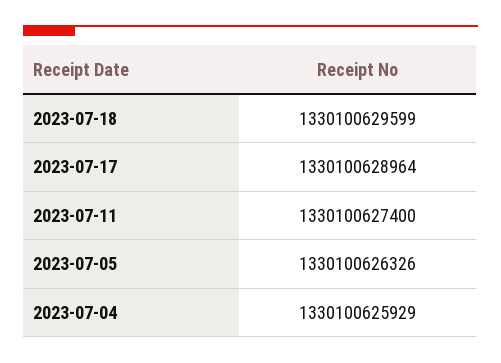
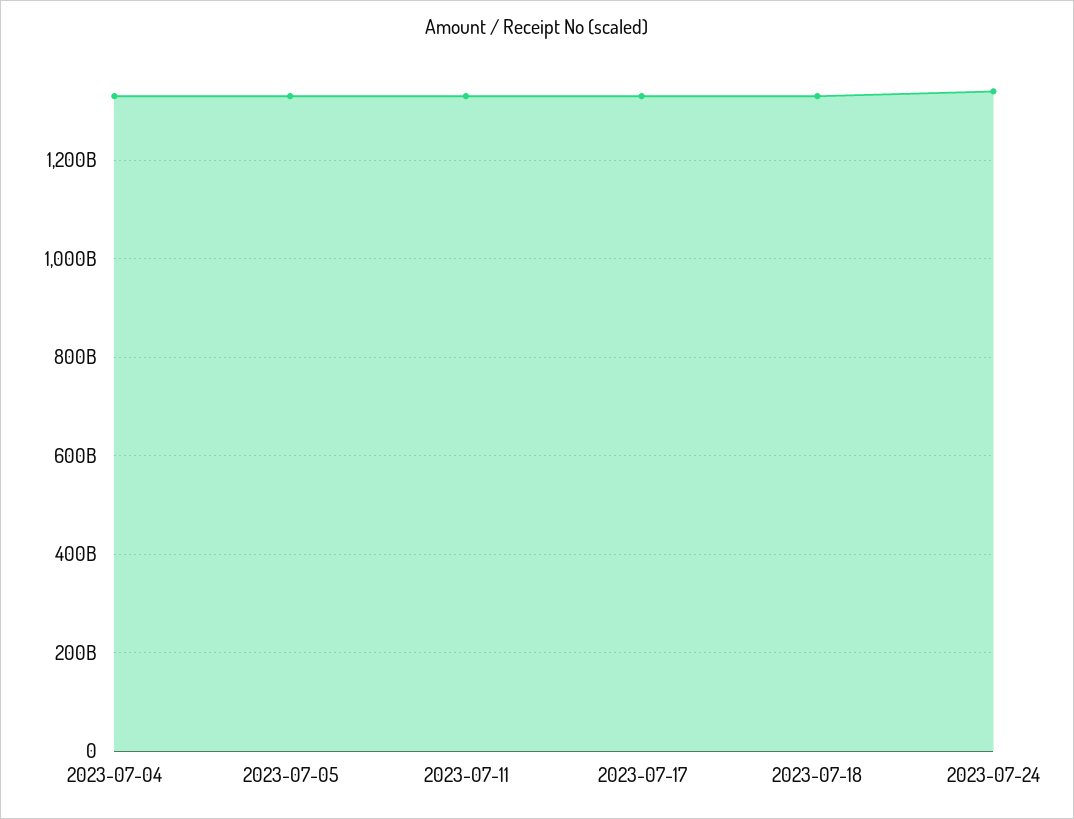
2023-07-24: none -> 1340000000000

